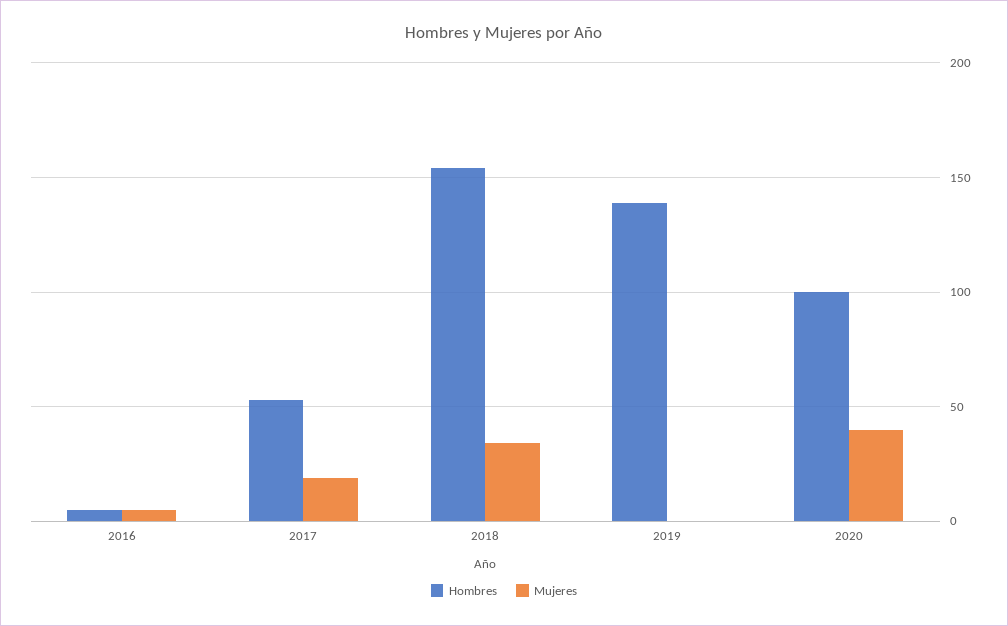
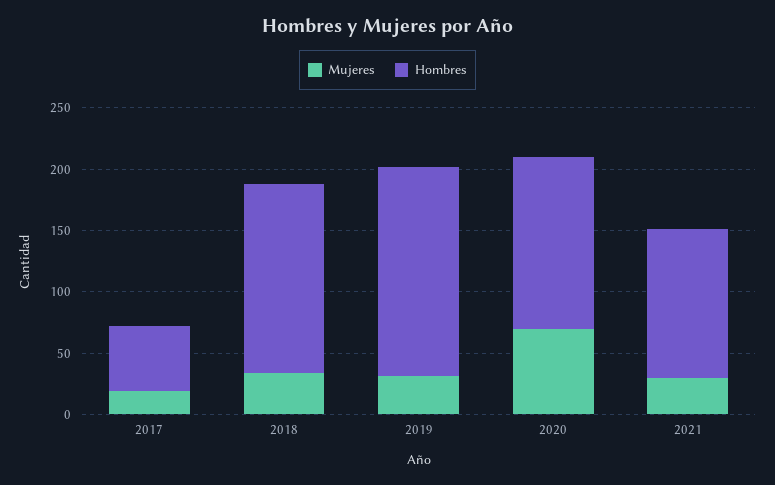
Hombres, 2016: 5 -> none
Mujeres, 2016: 5 -> none
Hombres, 2019: 140 -> 170
Mujeres, 2019: 0 -> 30
Hombres, 2020: 100 -> 140
Mujeres, 2020: 40 -> 70
Mujeres, 2021: none -> 30
Hombres, 2021: none -> 120

